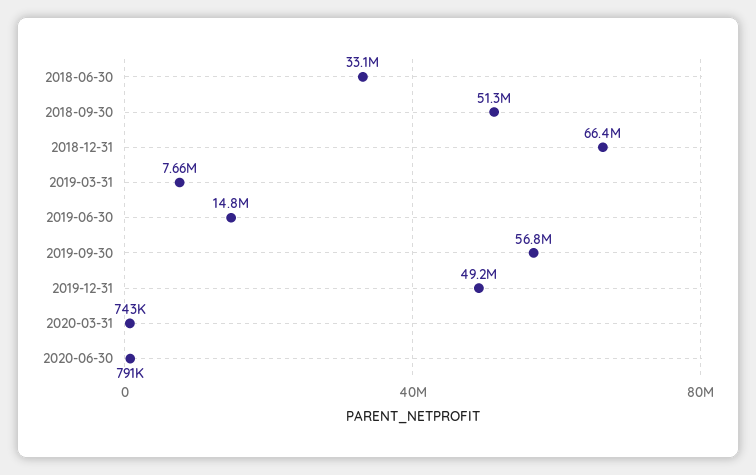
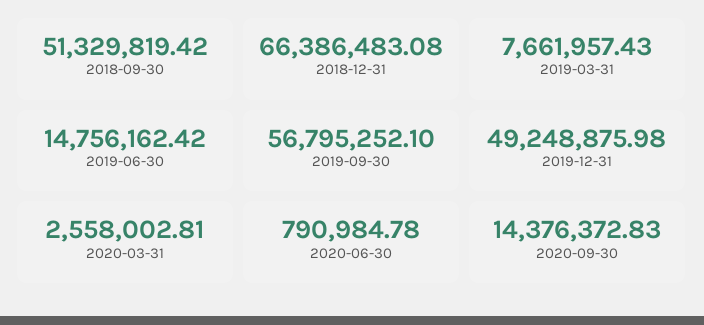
2018-06-30: 33100000 -> none
2020-03-31: 743000 -> 2558002.81
2020-09-30: none -> 14376372.83

